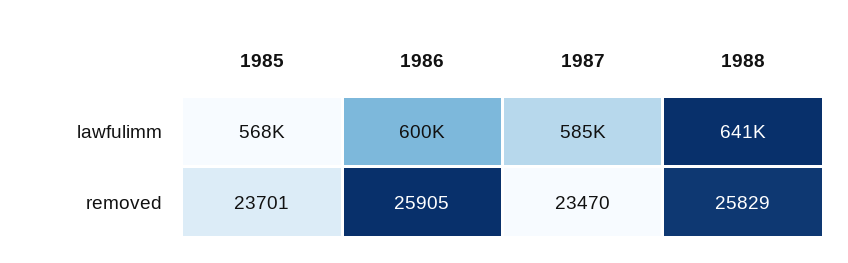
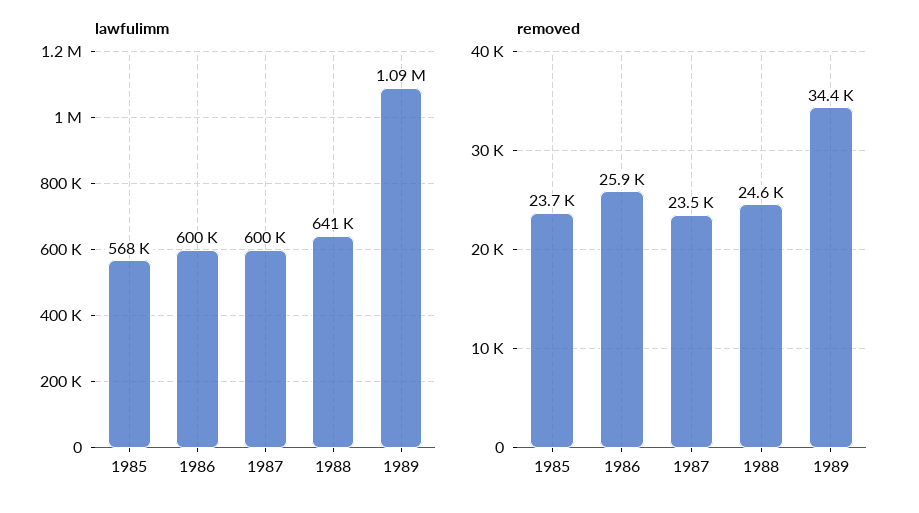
lawfulimm, 1987: 585000 -> 600000
removed, 1988: 25829 -> 24600
lawfulimm, 1989: none -> 1090000
removed, 1989: none -> 34400

